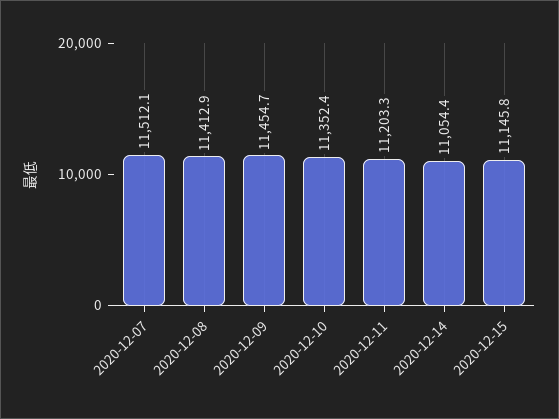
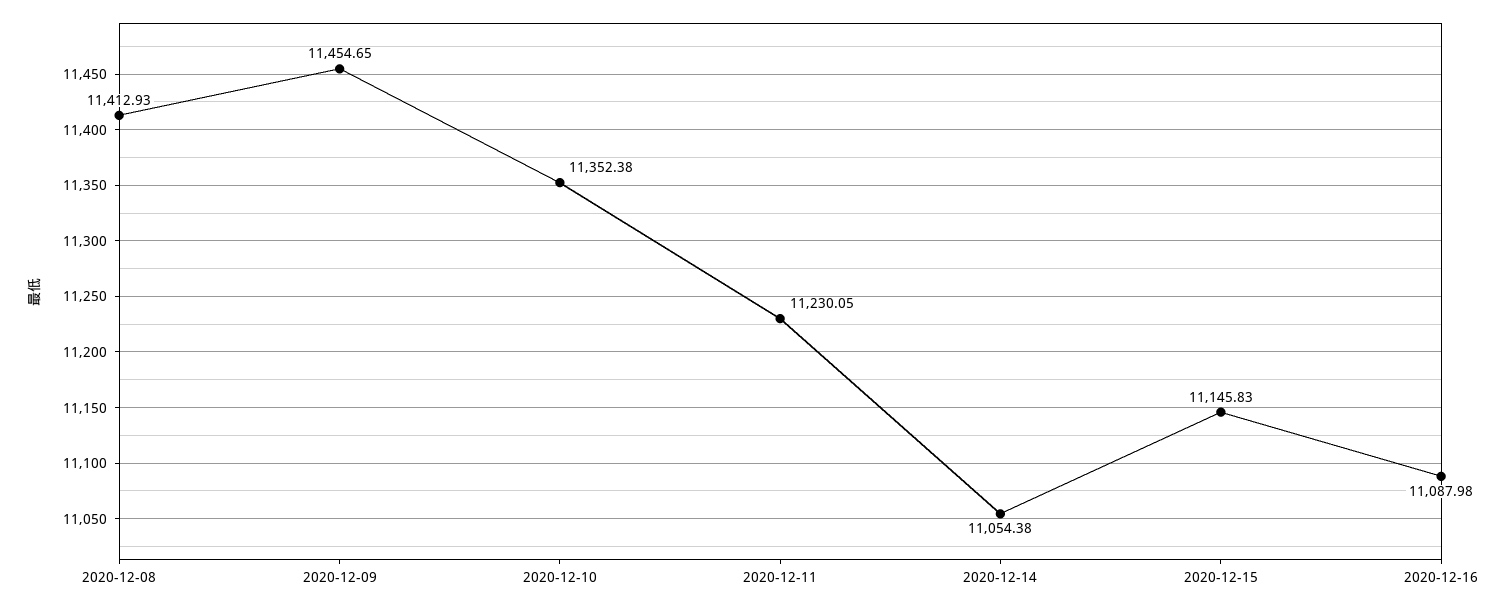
2020-12-07: 11512.1 -> none
2020-12-11: 11203.3 -> 11230.05
2020-12-16: none -> 11087.98

